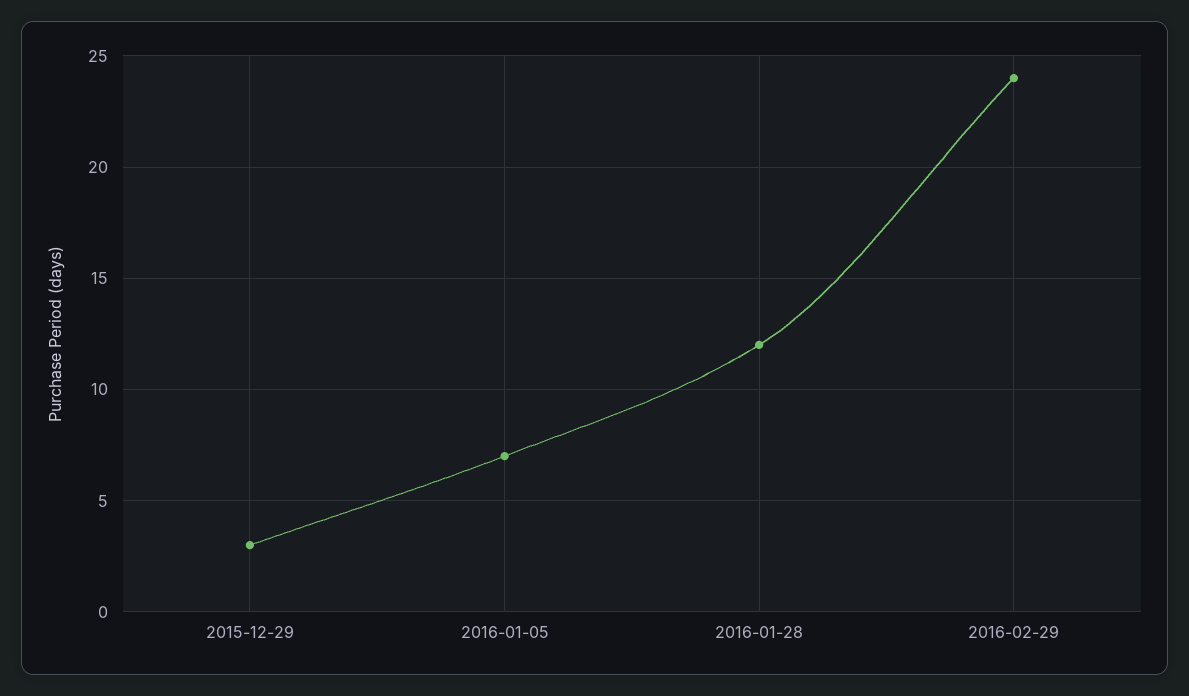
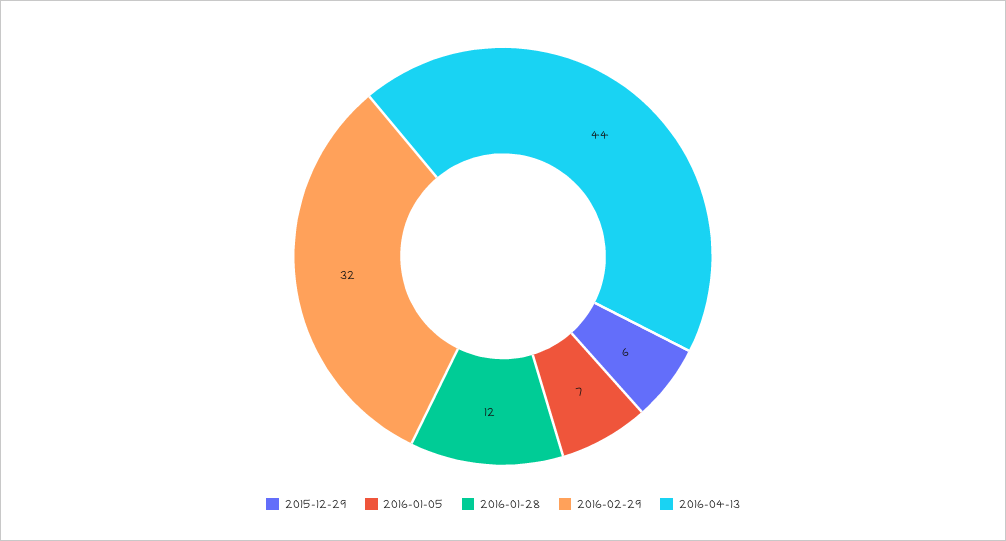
2015-12-29: 3 -> 6
2016-02-29: 24 -> 32
2016-04-13: none -> 44

